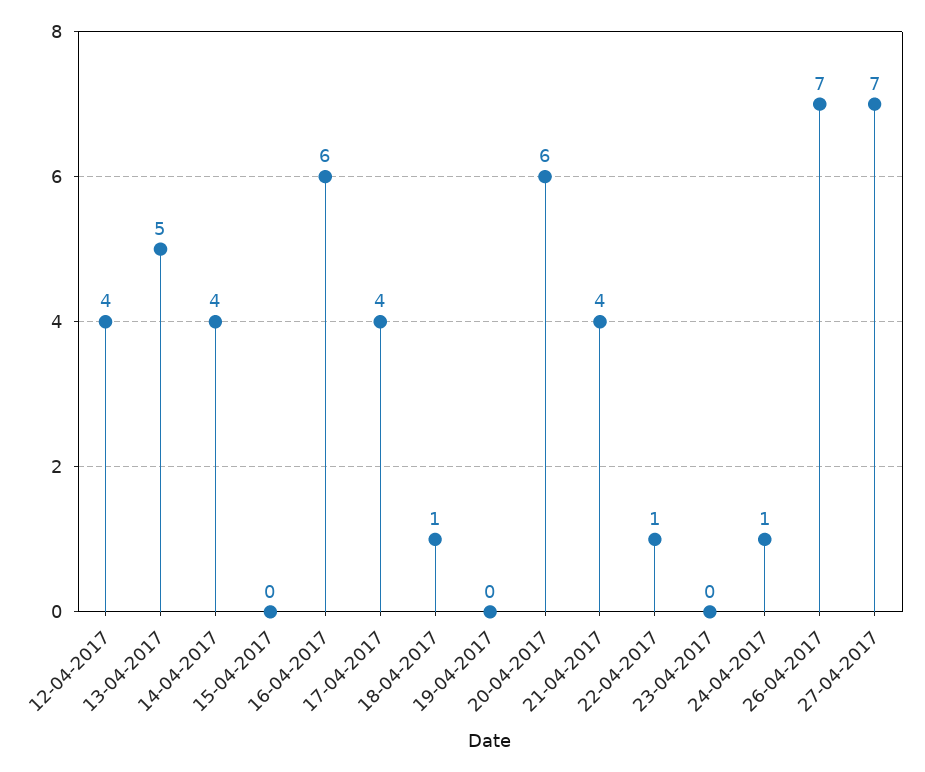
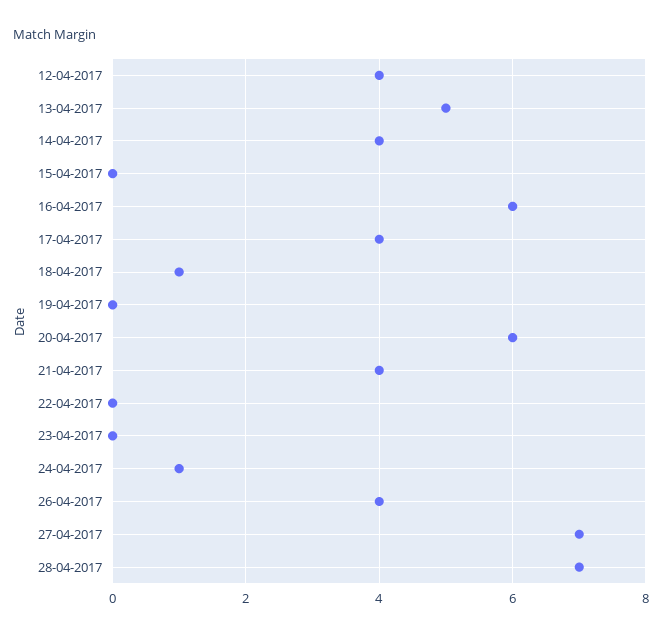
22-04-2017: 1 -> 0
26-04-2017: 7 -> 4
28-04-2017: none -> 7

